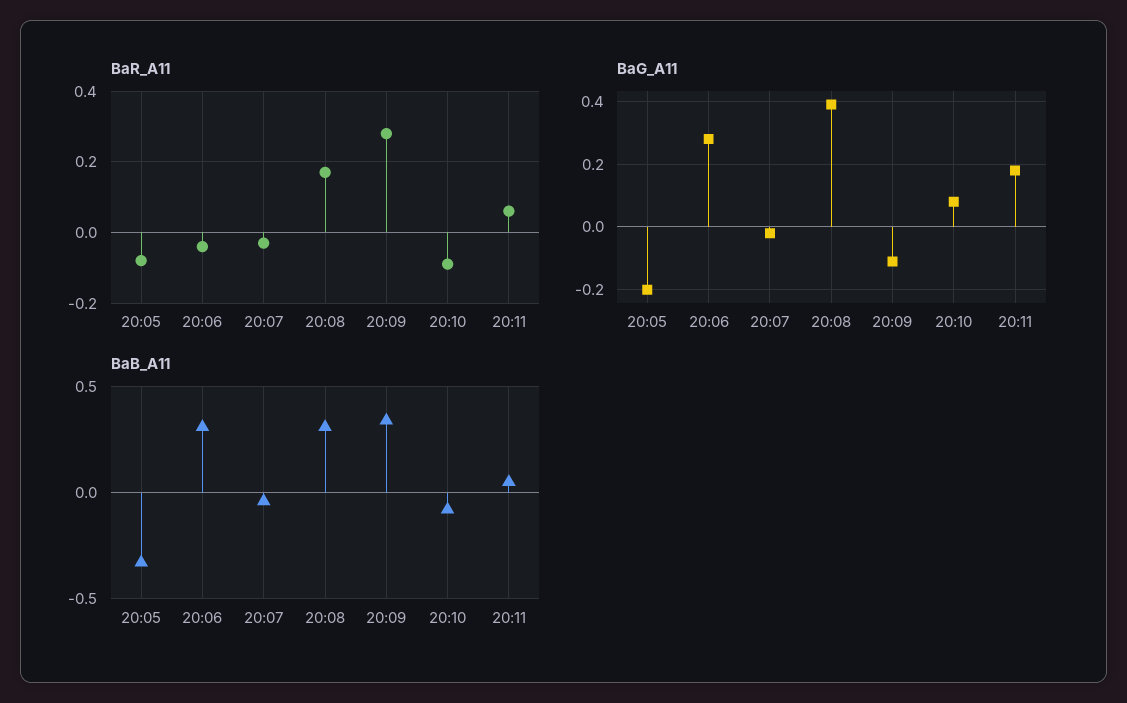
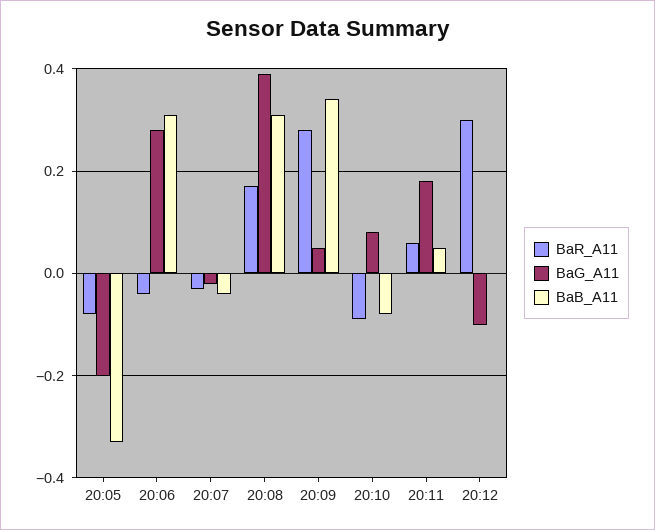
BaG_A11, 20:09: -0.1 -> 0.05
BaR_A11, 20:12: none -> 0.3
BaG_A11, 20:12: none -> -0.1
BaB_A11, 20:12: none -> 0

